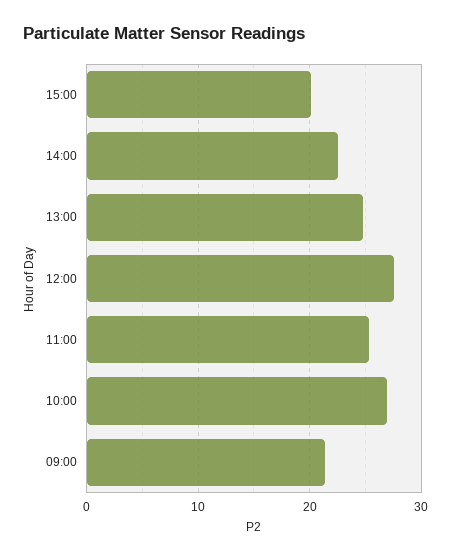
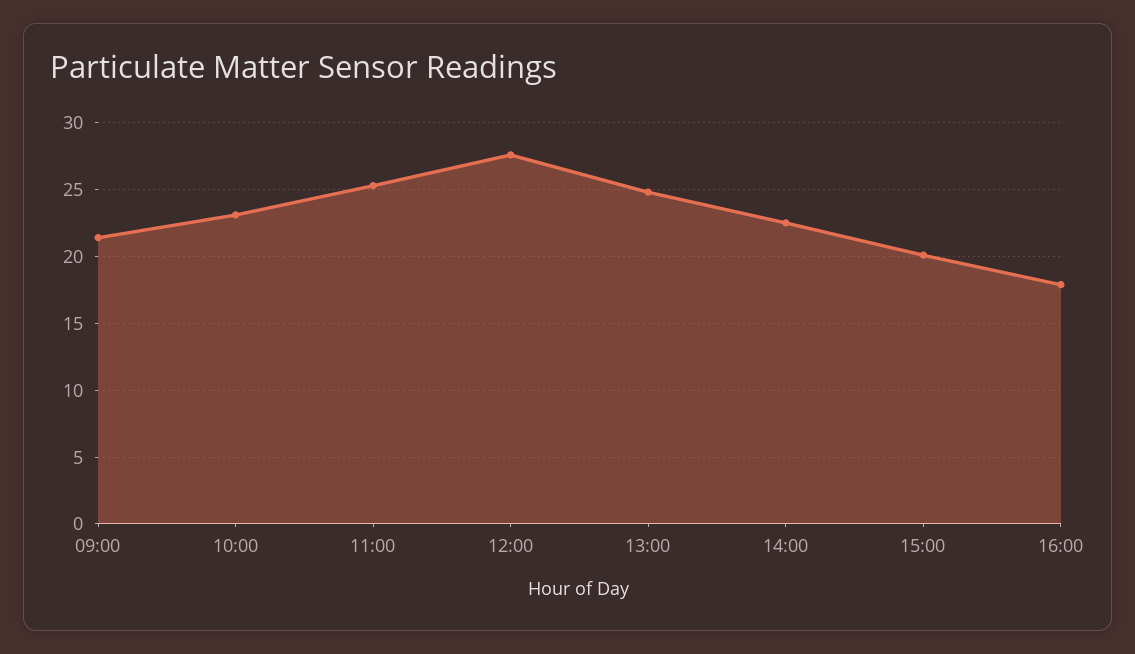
10:00: 27 -> 23
16:00: none -> 18

